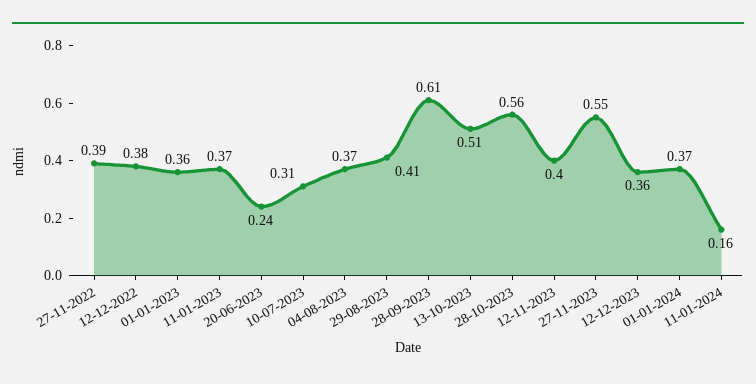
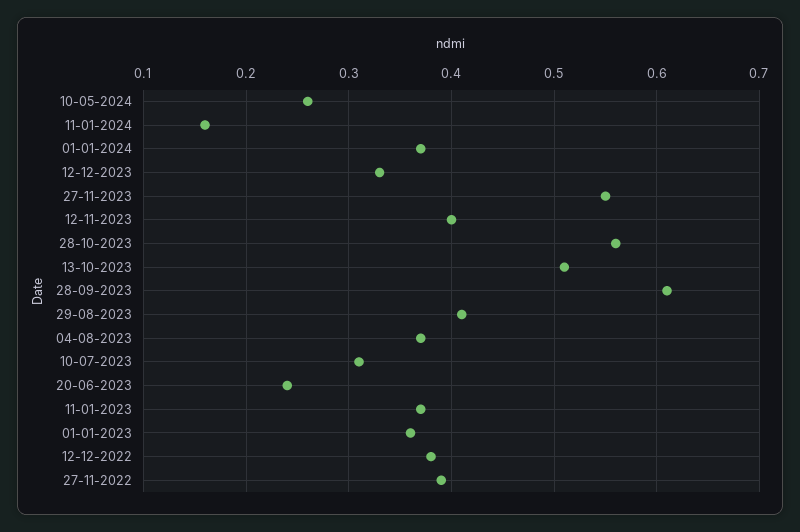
12-12-2023: 0.36 -> 0.33
10-05-2024: none -> 0.26

